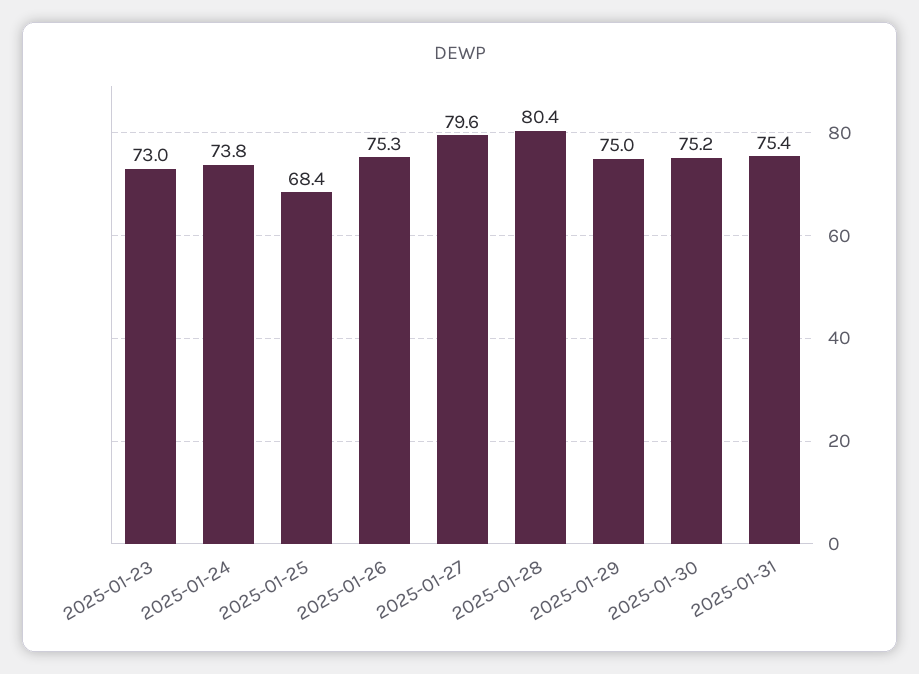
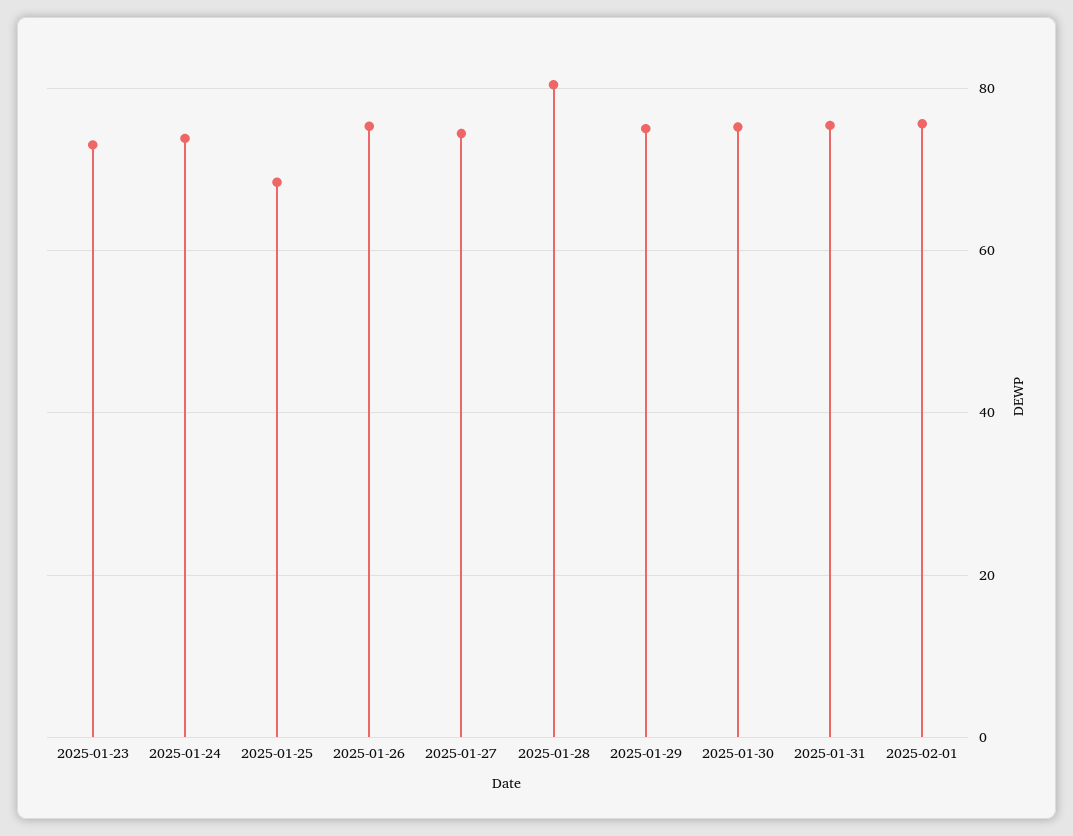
2025-01-27: 79.6 -> 74
2025-02-01: none -> 76

